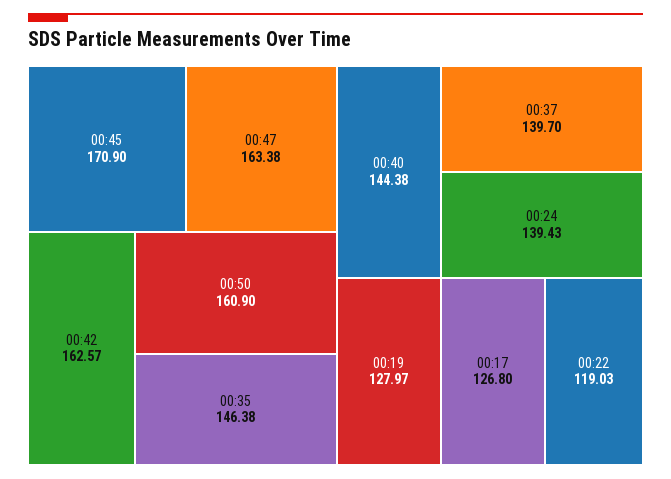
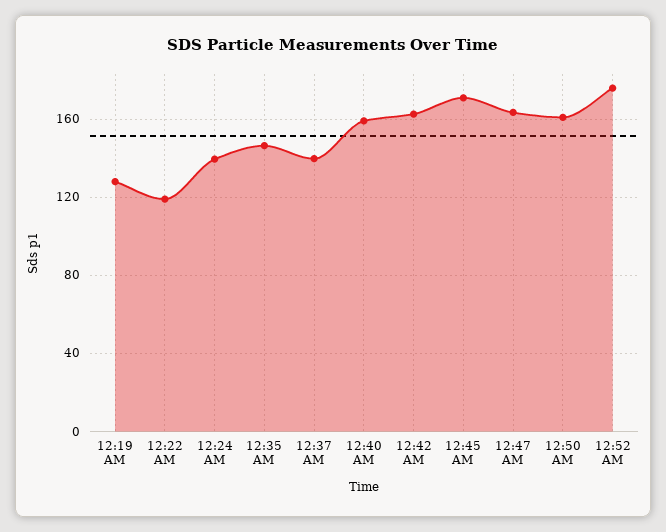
00:40: 144.38 -> 160
00:17: 126.8 -> none
12:52 AM: none -> 175

